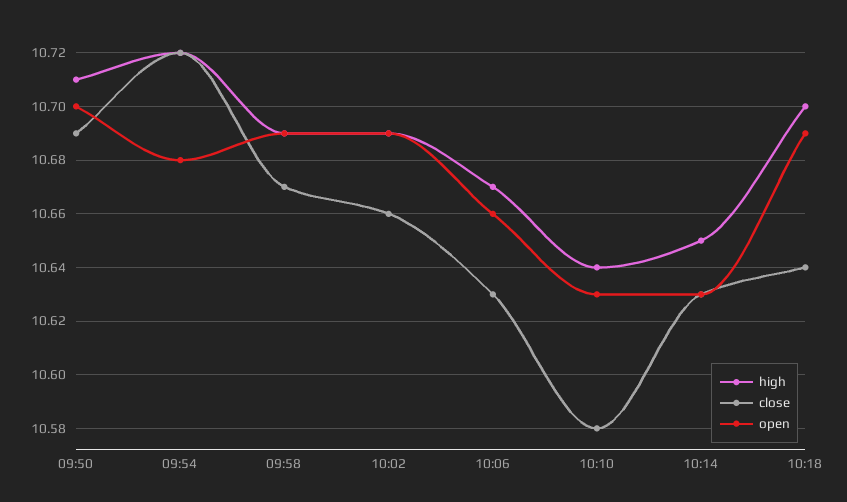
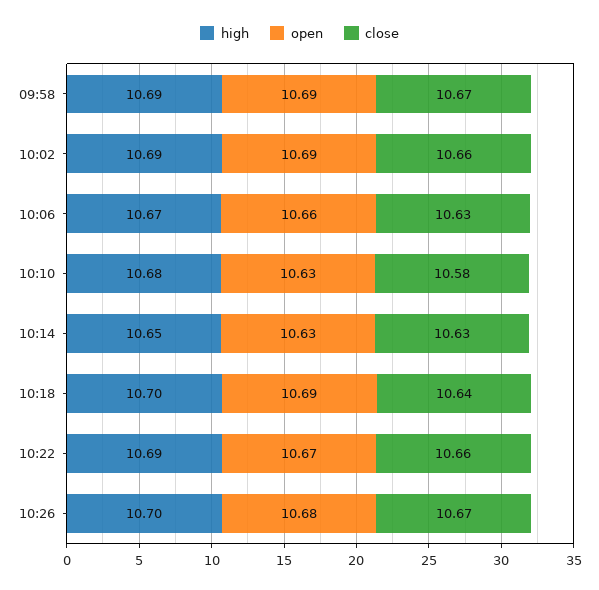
high, 09:50: 10.71 -> none
close, 09:50: 10.69 -> none
open, 09:50: 10.7 -> none
high, 09:54: 10.72 -> none
close, 09:54: 10.72 -> none
open, 09:54: 10.68 -> none
high, 10:10: 10.64 -> 10.68
high, 10:22: none -> 10.69
open, 10:22: none -> 10.67
close, 10:22: none -> 10.66
high, 10:26: none -> 10.7
open, 10:26: none -> 10.68
close, 10:26: none -> 10.67

